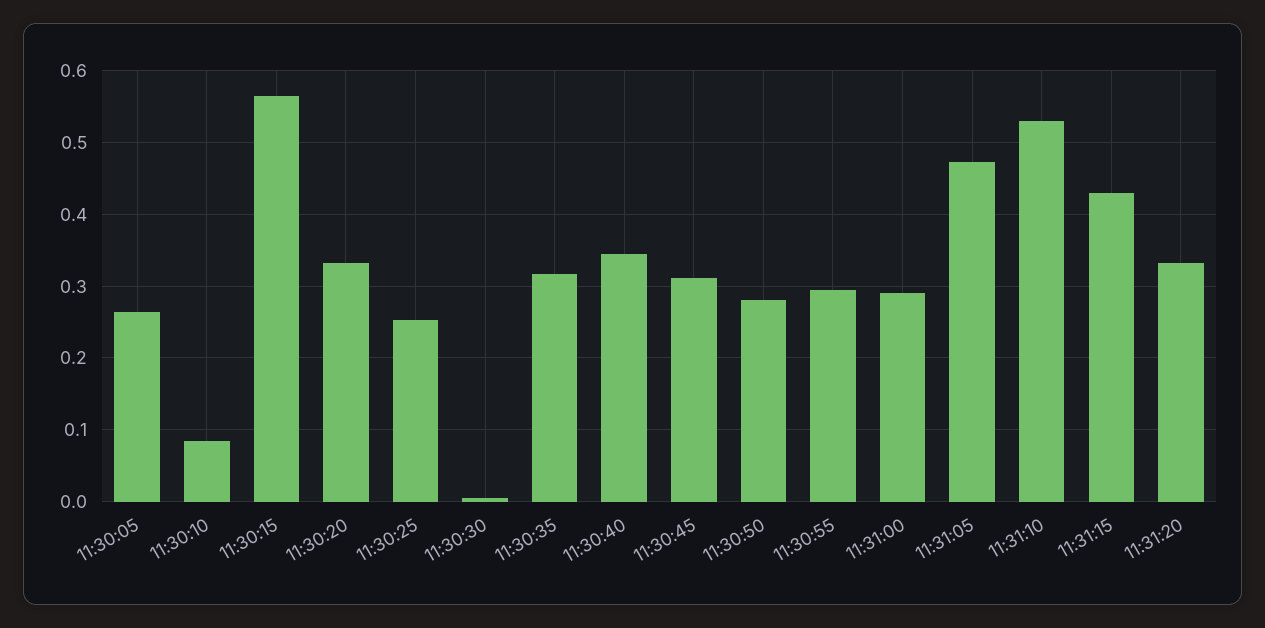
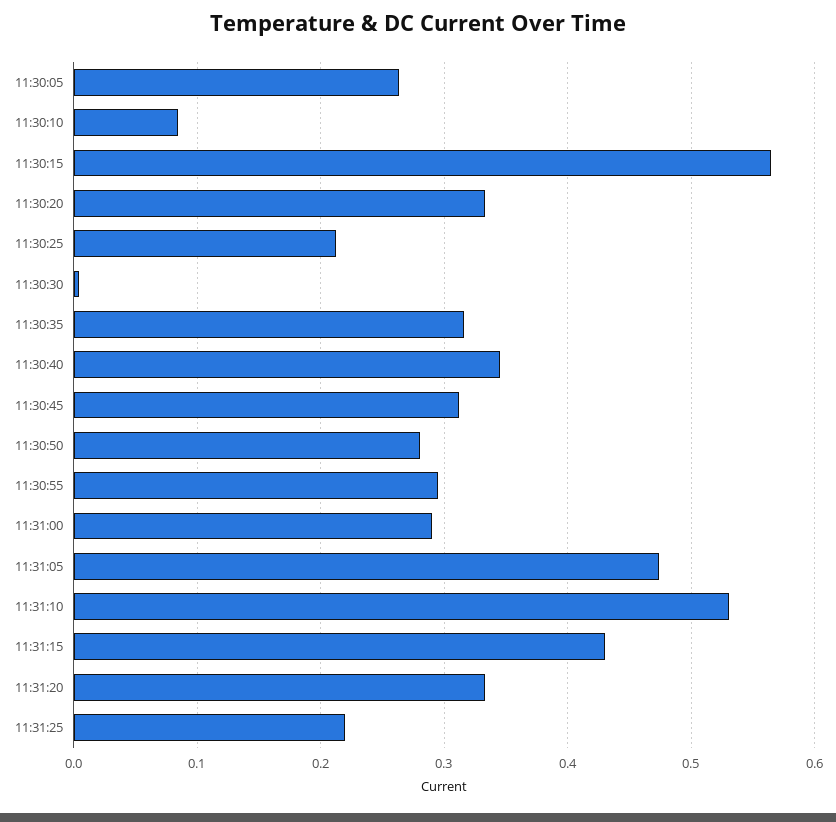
11:30:25: 0.25 -> 0.21
11:31:25: none -> 0.22

